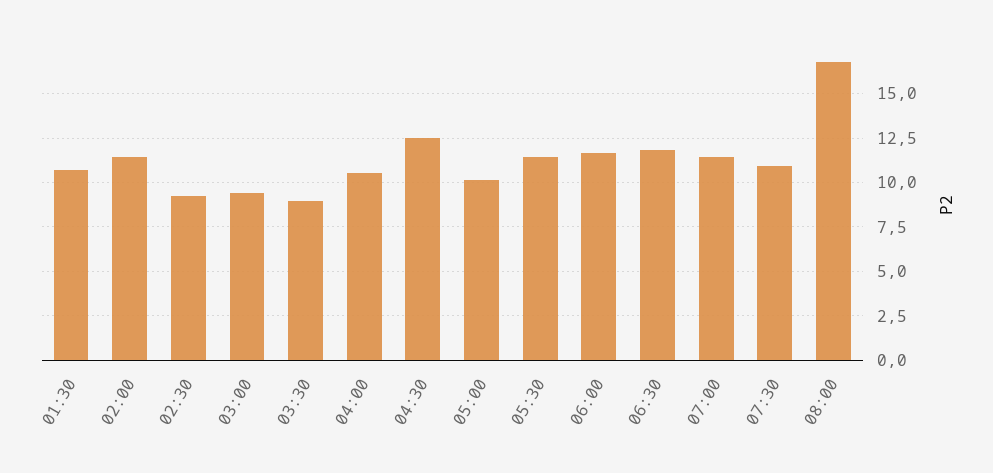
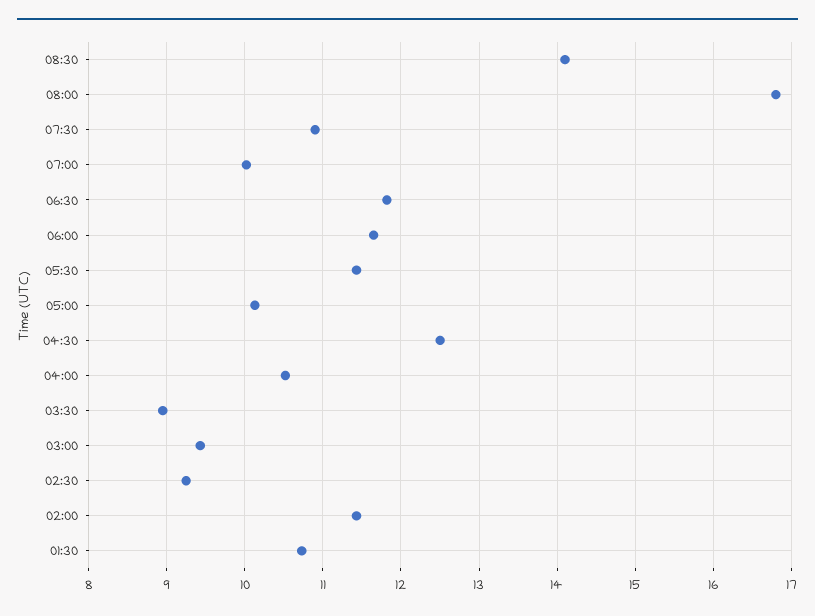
07:00: 11.5 -> 10
08:30: none -> 14.1

